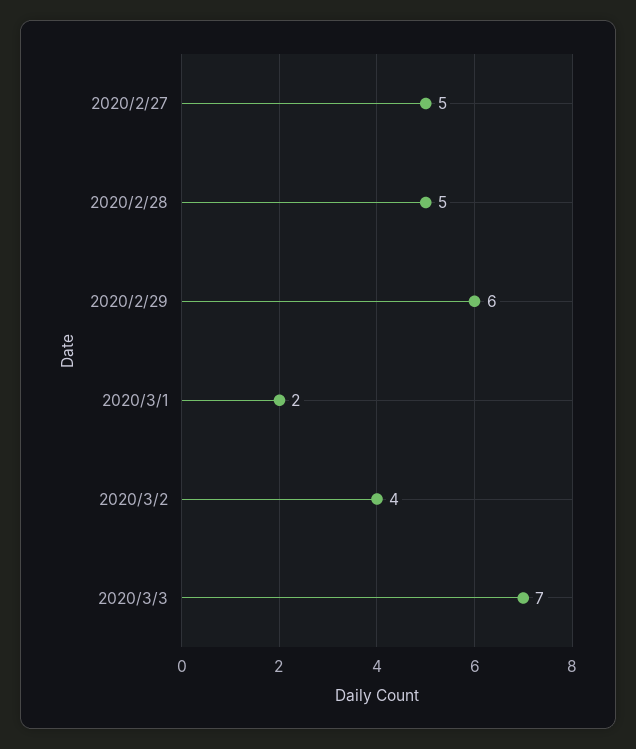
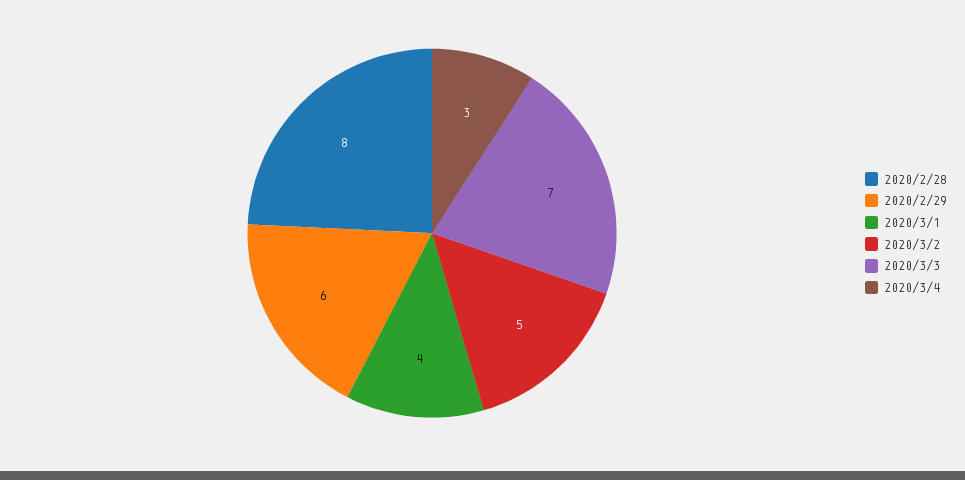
2020/2/27: 5 -> none
2020/2/28: 5 -> 8
2020/3/1: 2 -> 4
2020/3/2: 4 -> 5
2020/3/4: none -> 3

